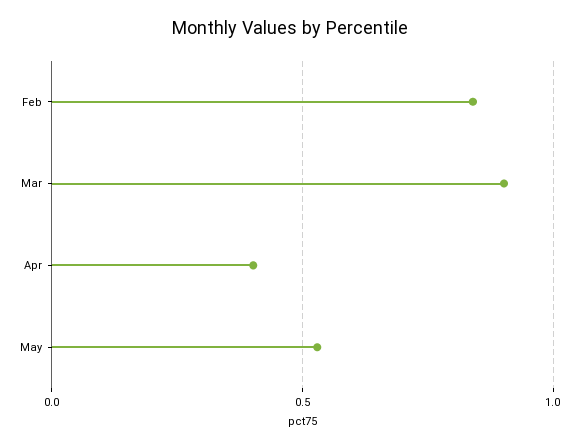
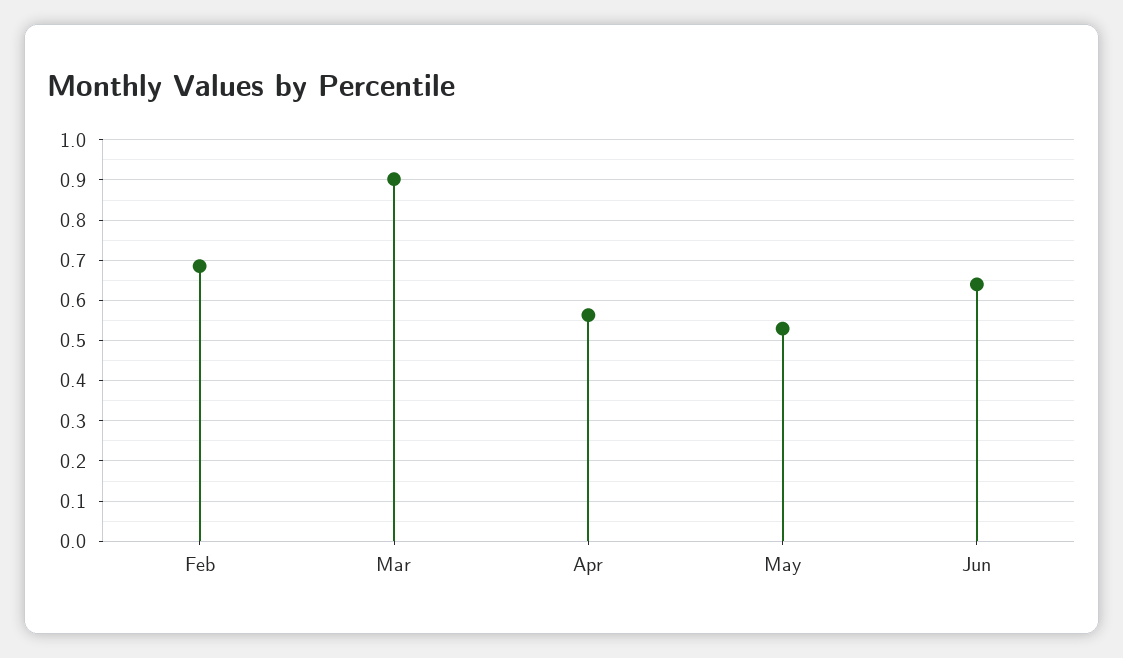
Feb: 0.85 -> 0.68
Apr: 0.4 -> 0.56
Jun: none -> 0.64

